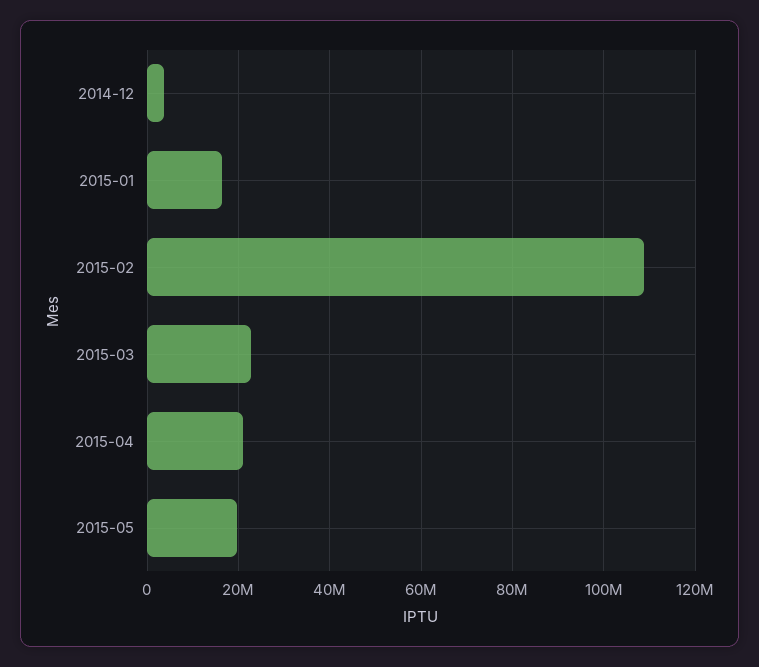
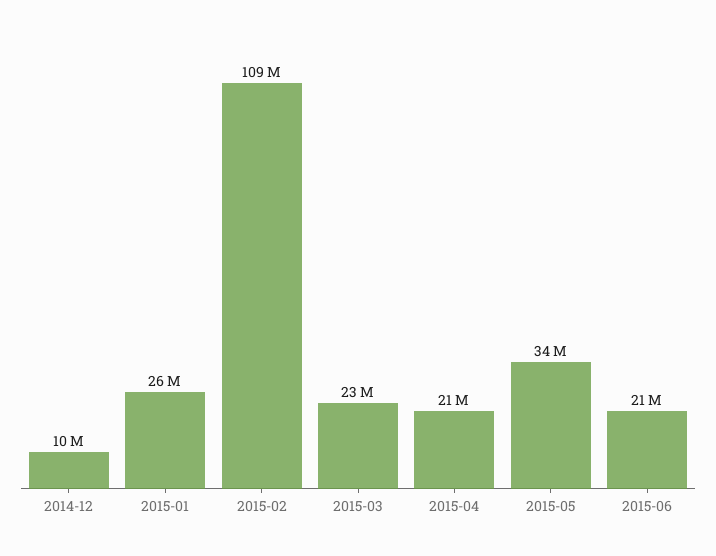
2014-12: 4000000 -> 10000000
2015-01: 16000000 -> 26000000
2015-05: 20000000 -> 34000000
2015-06: none -> 21000000

